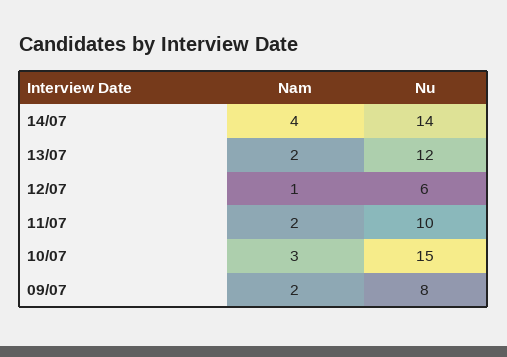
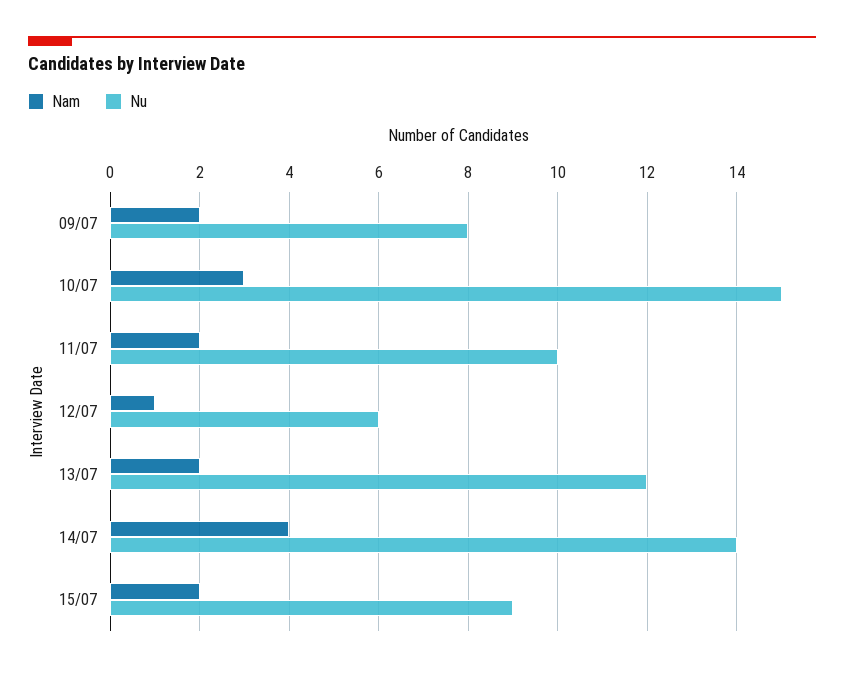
Nam, 15/07: none -> 2
Nu, 15/07: none -> 9

